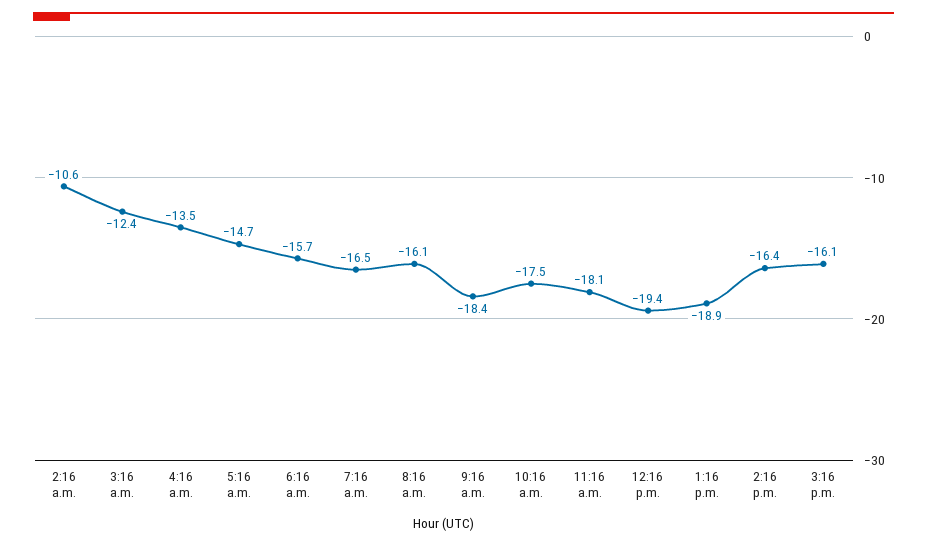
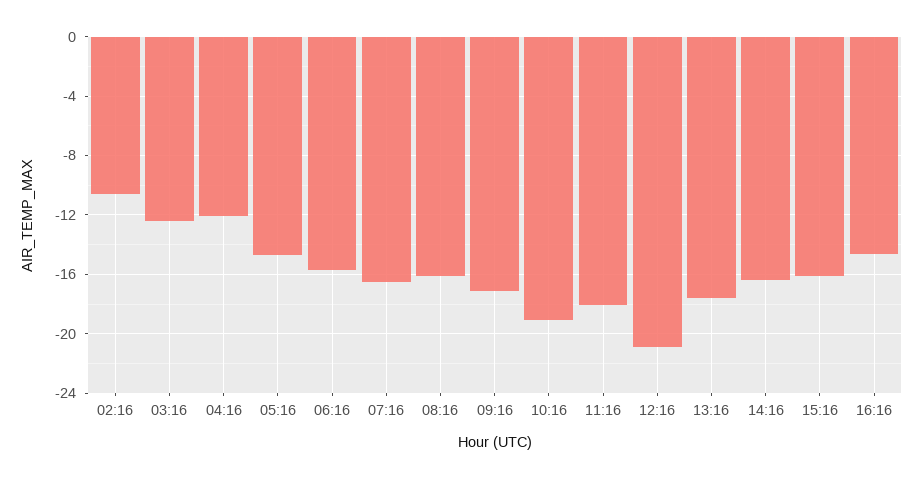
4:16 a.m.: -13.5 -> -12
9:16 a.m.: -18.4 -> -17
10:16 a.m.: -17.5 -> -19
12:16 p.m.: -19.4 -> -21
1:16 p.m.: -18.9 -> -17.5
16:16: none -> -14.5

